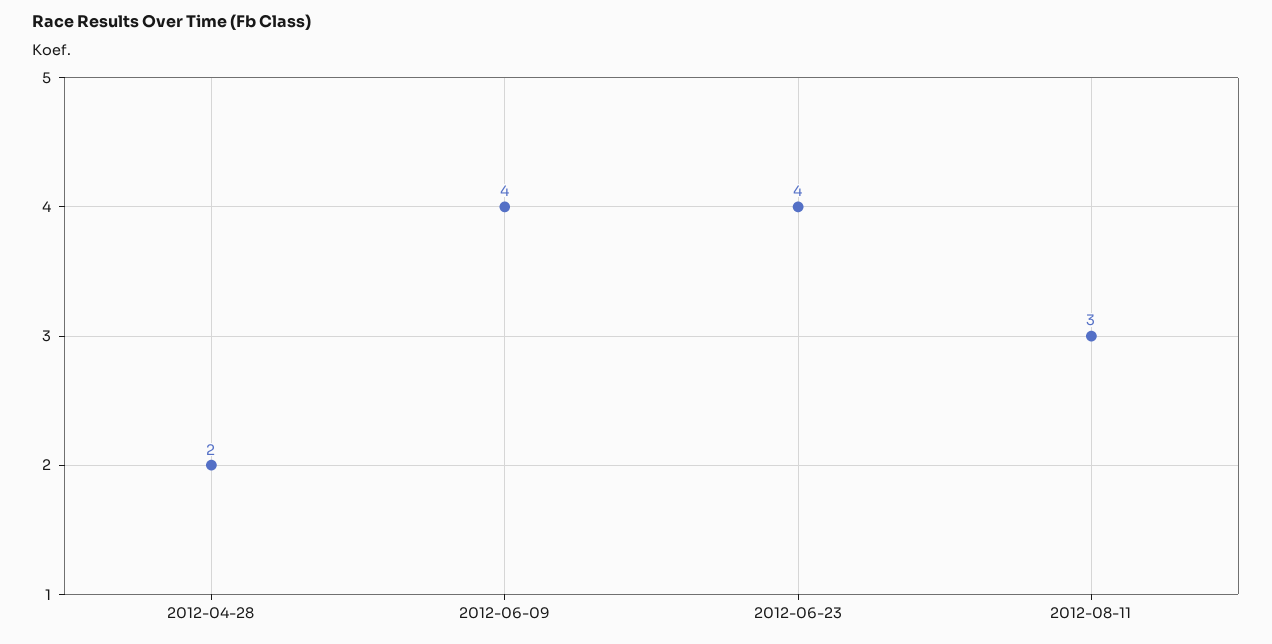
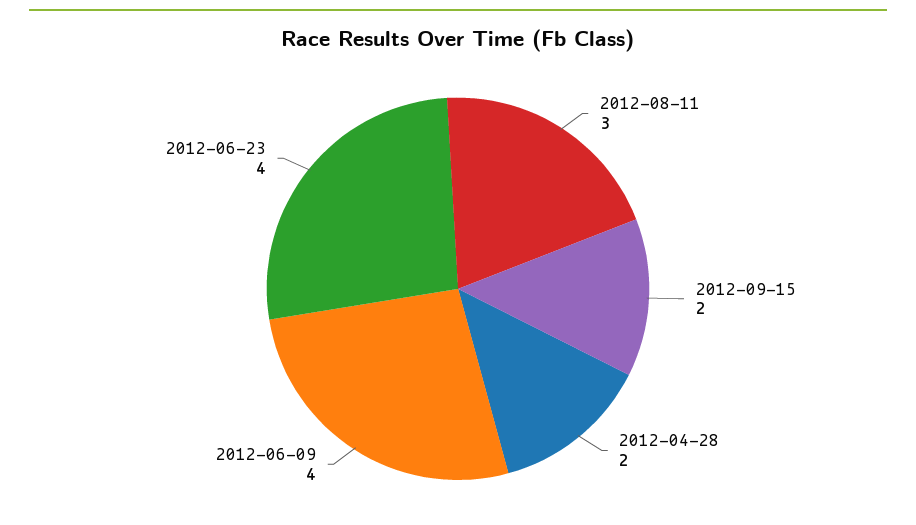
2012-09-15: none -> 2

